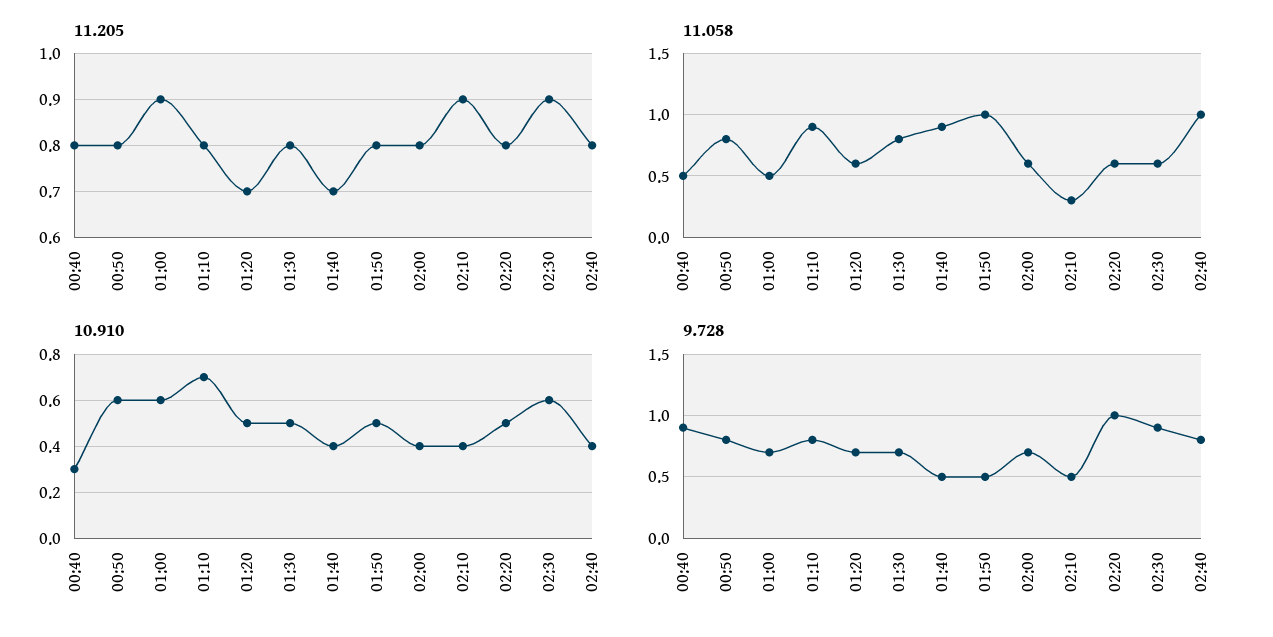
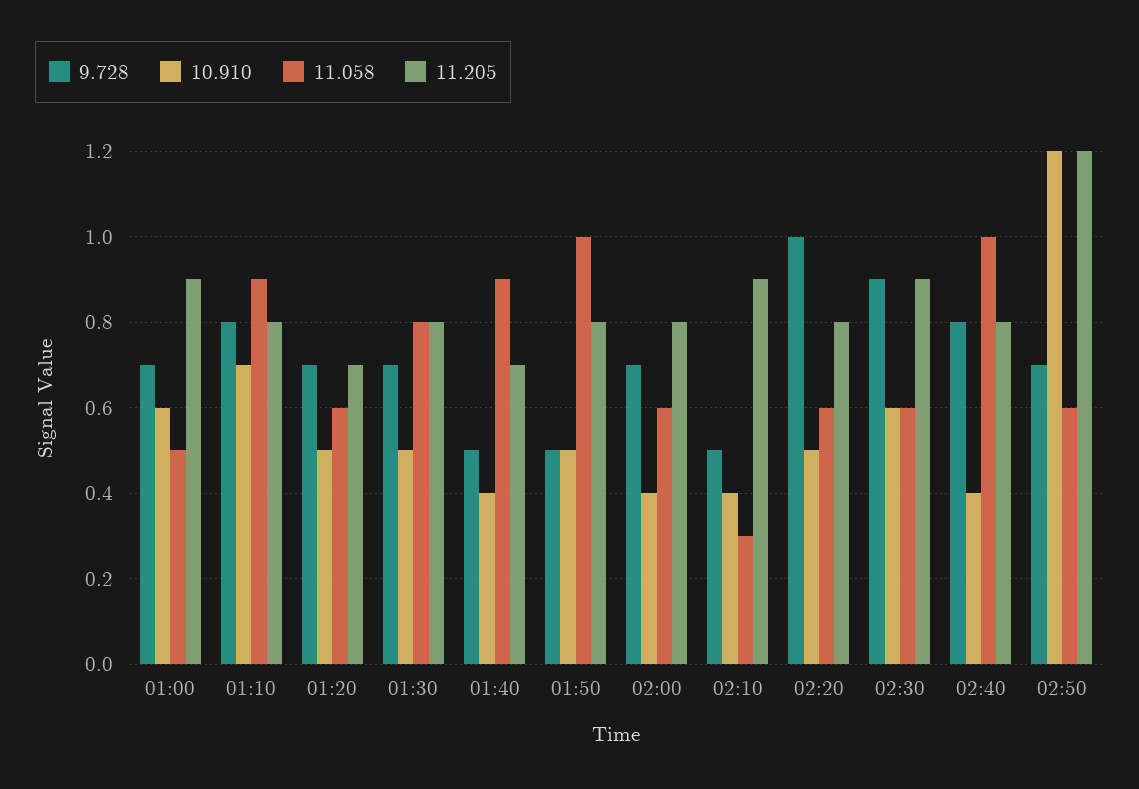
11.205, 00:40: 0.8 -> none
11.205, 00:50: 0.8 -> none
11.058, 00:40: 0.5 -> none
11.058, 00:50: 0.8 -> none
10.910, 00:40: 0.3 -> none
10.910, 00:50: 0.6 -> none
9.728, 00:40: 0.9 -> none
9.728, 00:50: 0.8 -> none
9.728, 02:50: none -> 0.7
10.910, 02:50: none -> 1.2
11.058, 02:50: none -> 0.6
11.205, 02:50: none -> 1.2

